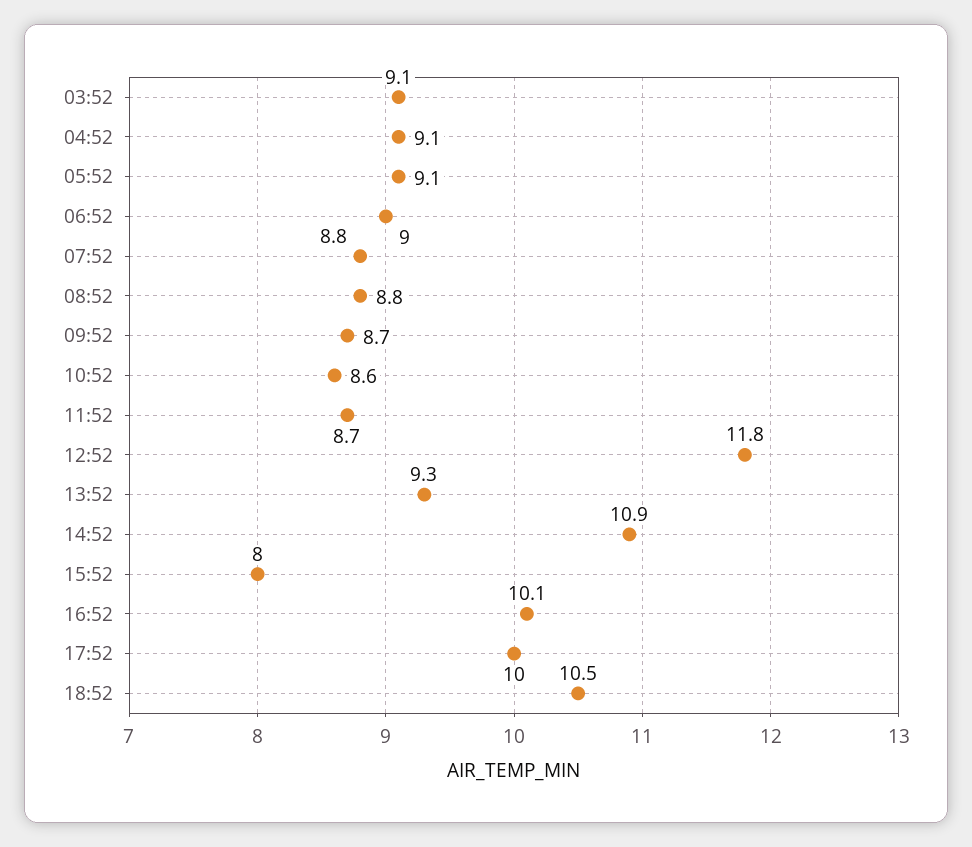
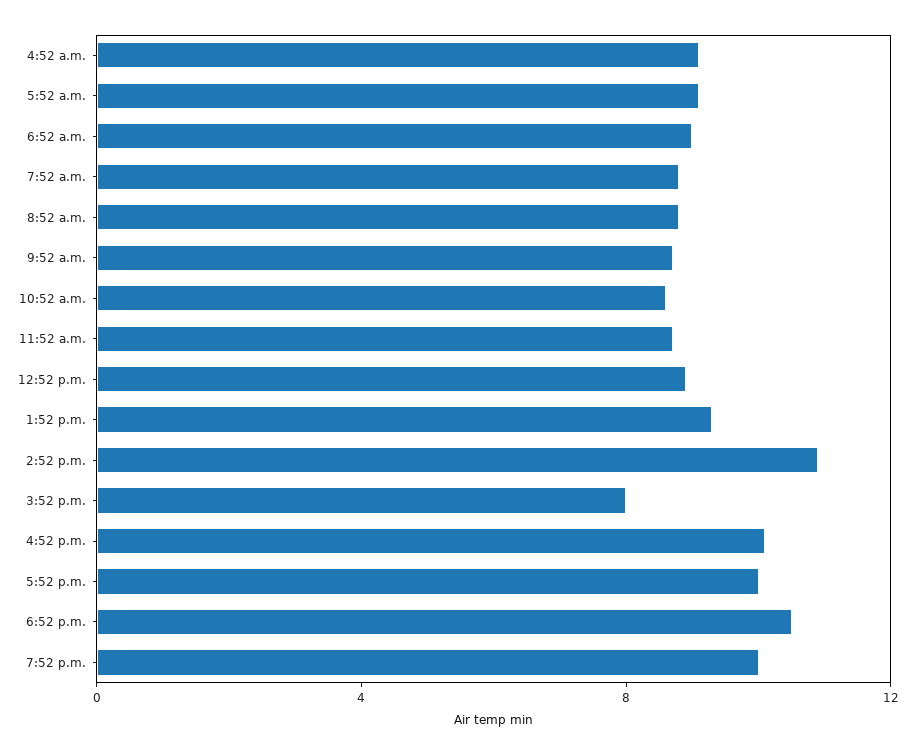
03:52: 9.1 -> none
12:52: 11.8 -> 9
7:52 p.m.: none -> 10

